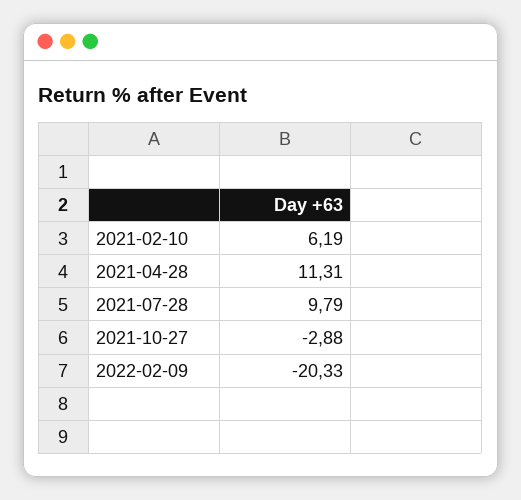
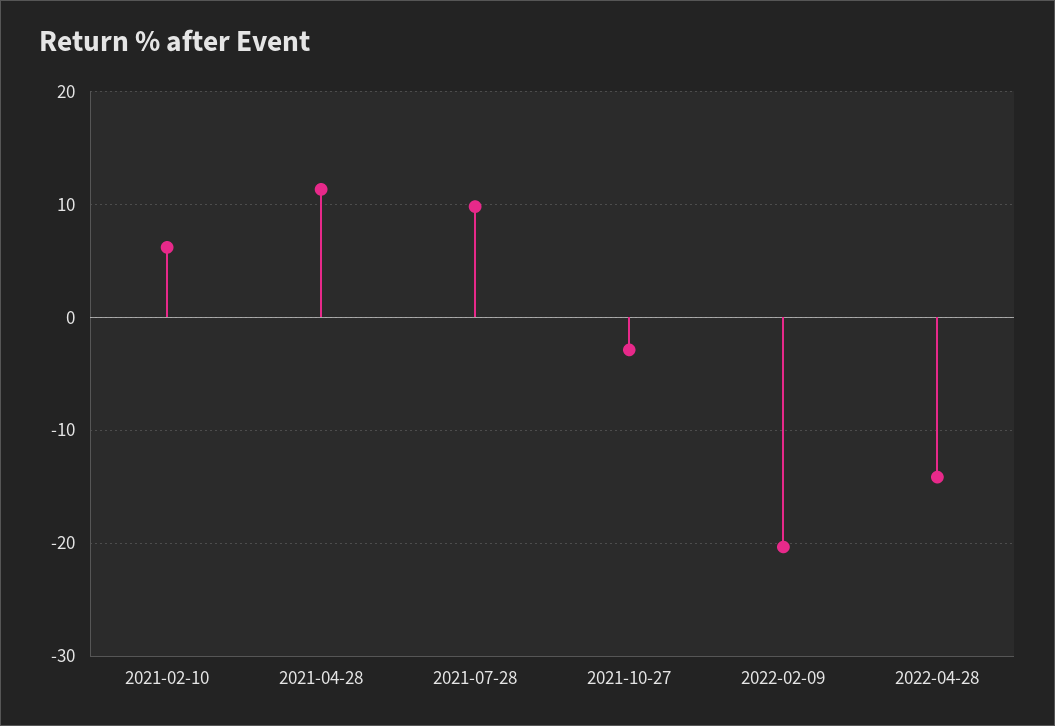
2022-04-28: none -> -14

